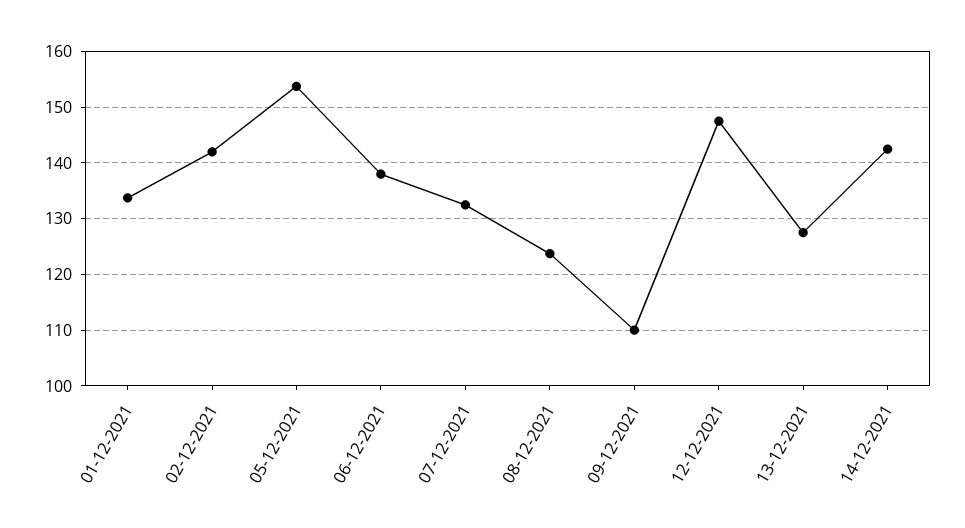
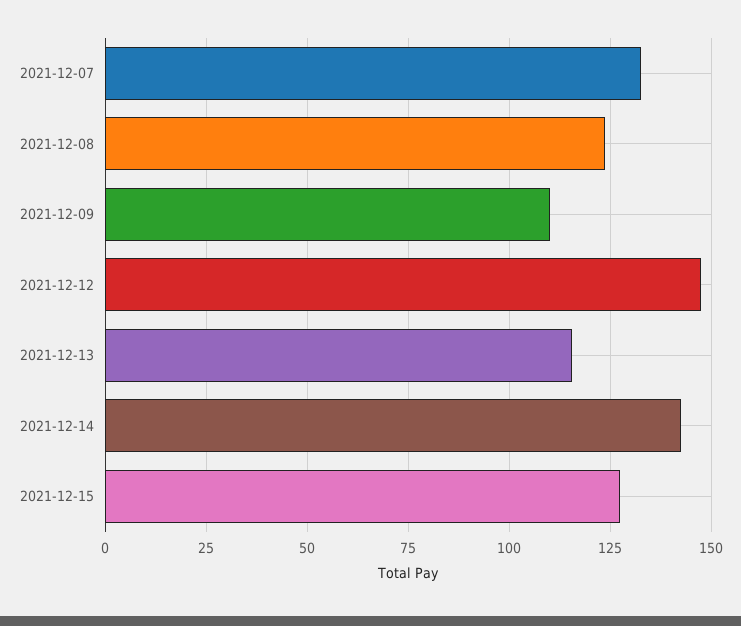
01-12-2021: 134 -> none
02-12-2021: 142 -> none
05-12-2021: 154 -> none
06-12-2021: 138 -> none
13-12-2021: 128 -> 115
2021-12-15: none -> 127.5

